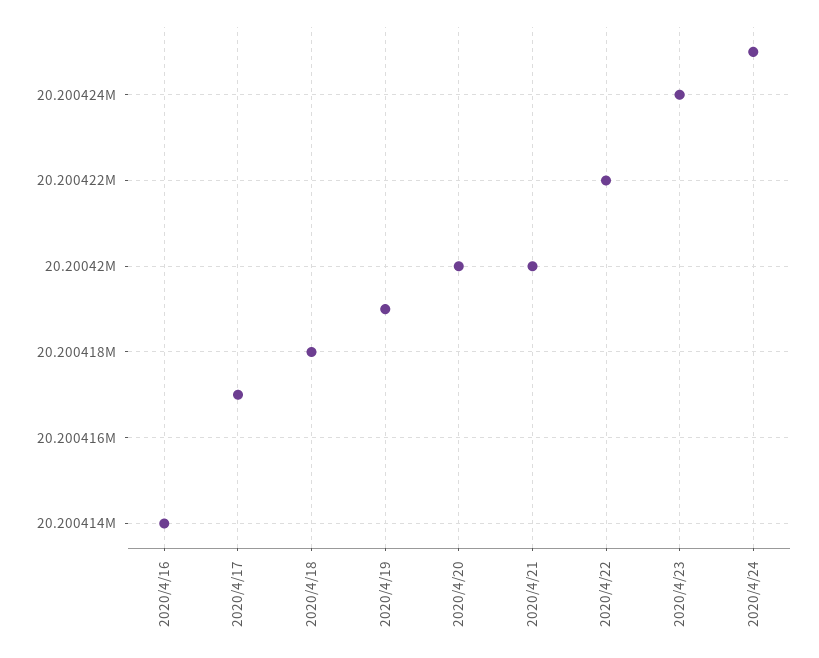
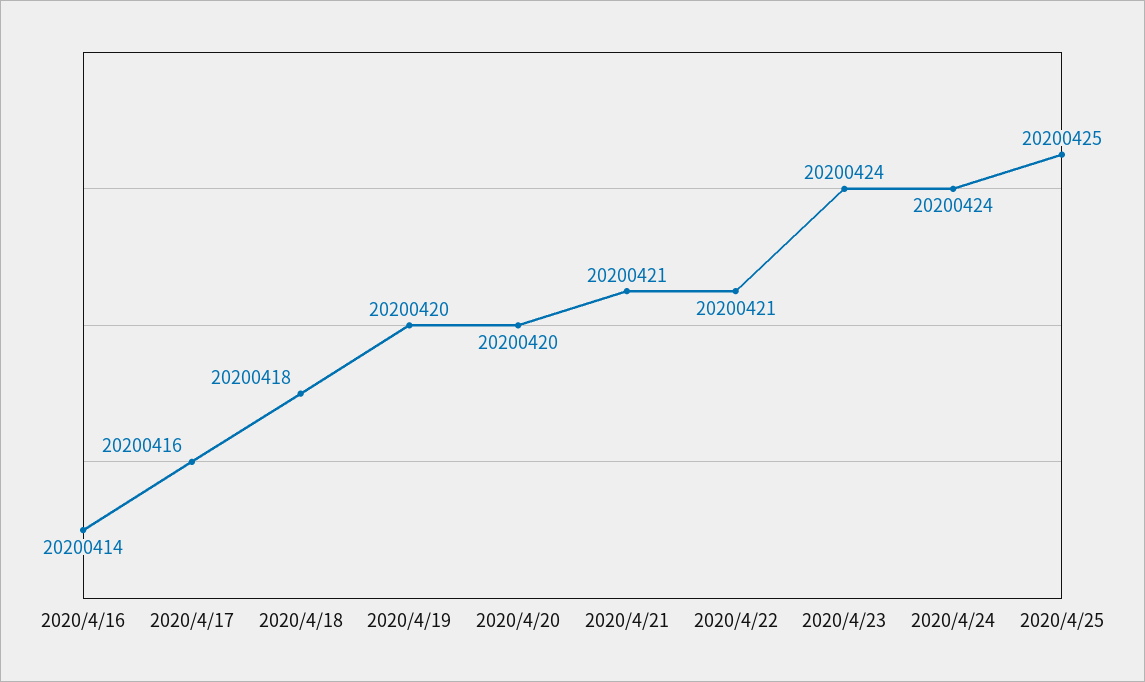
2020/4/17: 20200417 -> 20200416
2020/4/19: 20200419 -> 20200420
2020/4/21: 20200420 -> 20200421
2020/4/22: 20200422 -> 20200421
2020/4/24: 20200425 -> 20200424
2020/4/25: none -> 20200425

